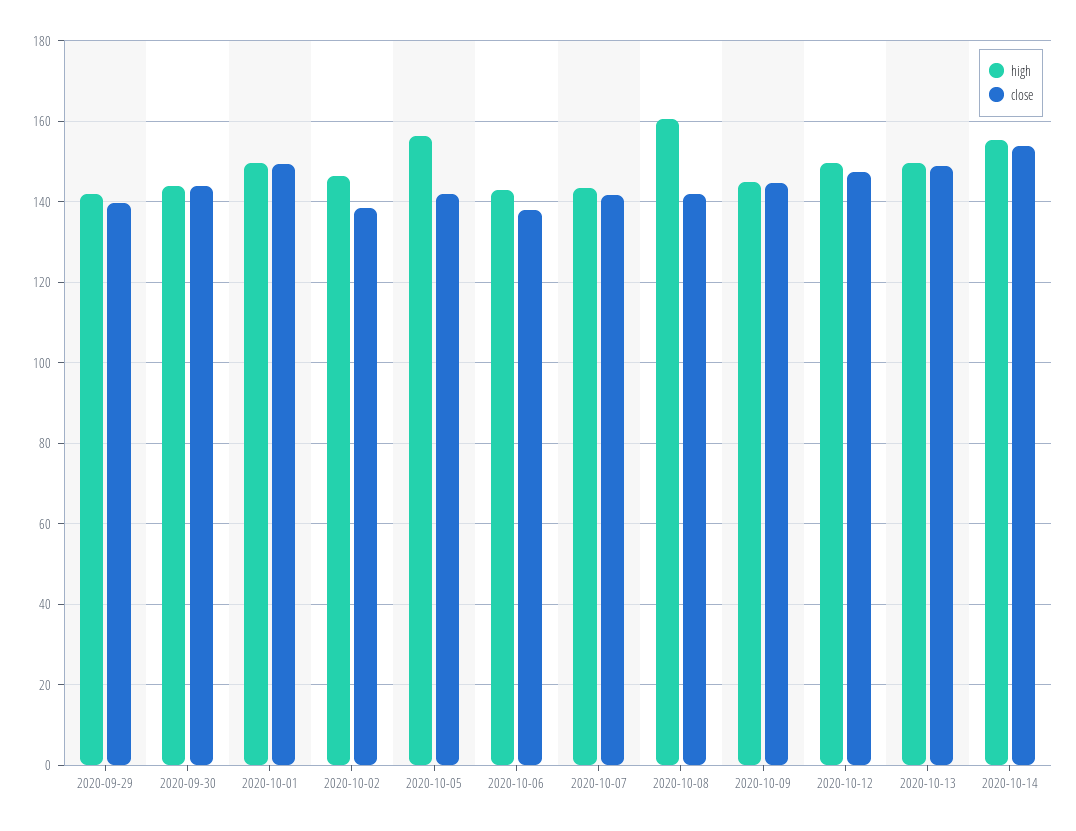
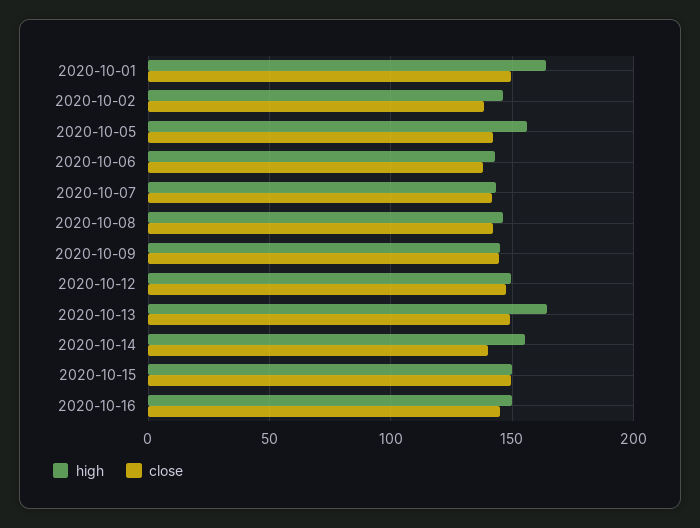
high, 2020-09-29: 142 -> none
close, 2020-09-29: 140 -> none
high, 2020-09-30: 144 -> none
close, 2020-09-30: 144 -> none
high, 2020-10-01: 150 -> 165
high, 2020-10-08: 160 -> 145
high, 2020-10-13: 150 -> 165
close, 2020-10-14: 154 -> 140
high, 2020-10-15: none -> 150
close, 2020-10-15: none -> 150
high, 2020-10-16: none -> 150
close, 2020-10-16: none -> 145

